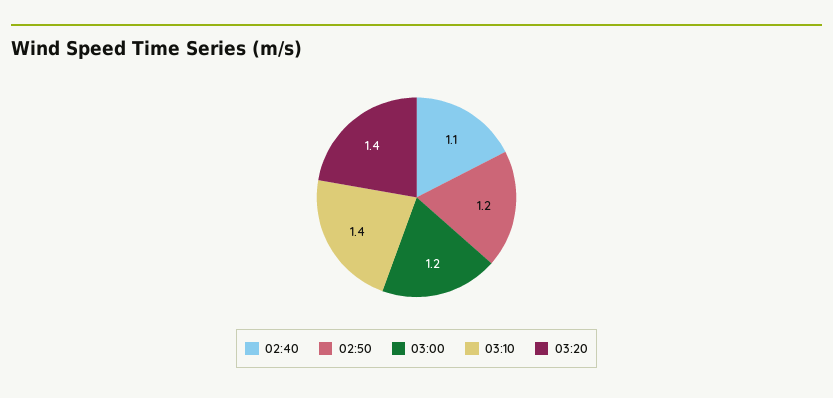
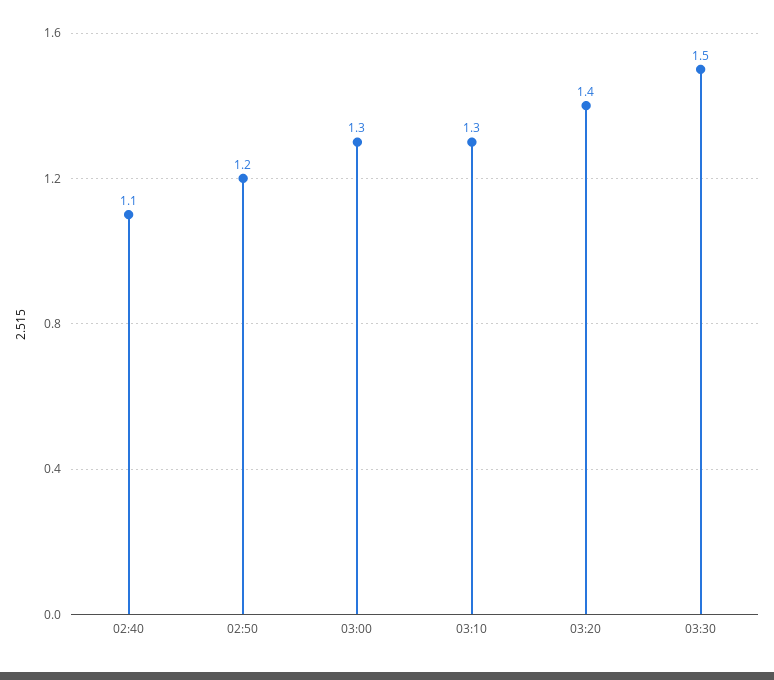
03:00: 1.2 -> 1.3
03:10: 1.4 -> 1.3
03:30: none -> 1.5

